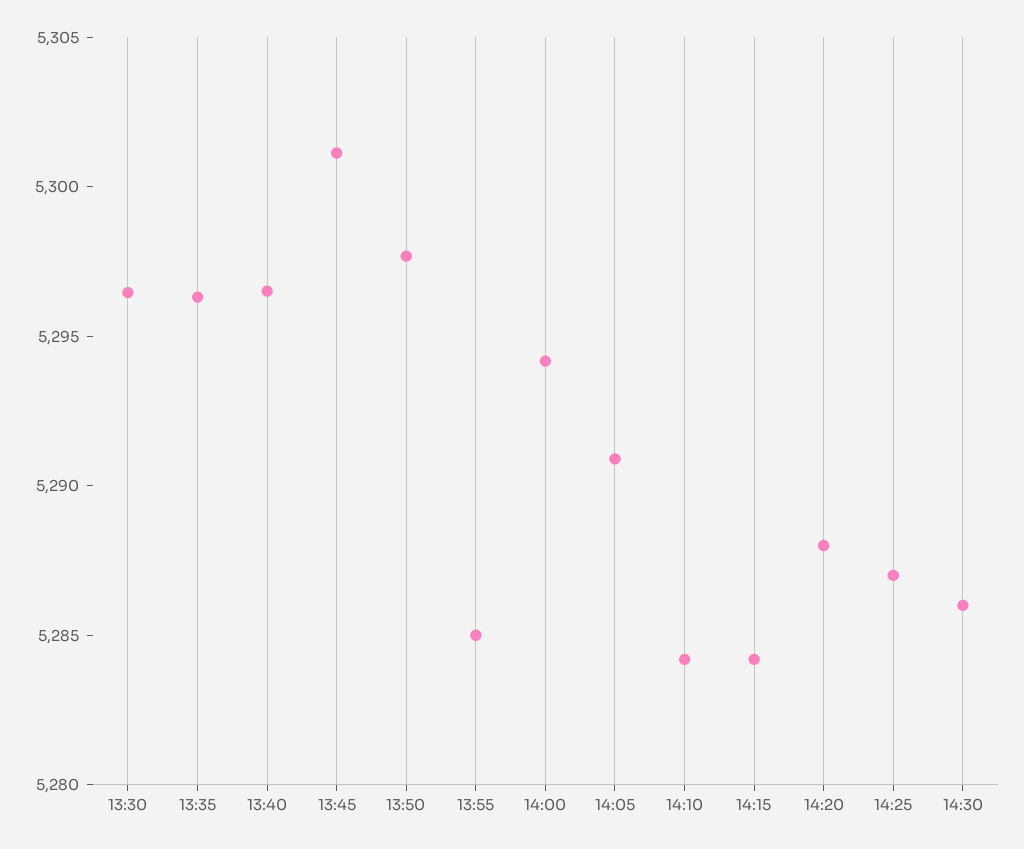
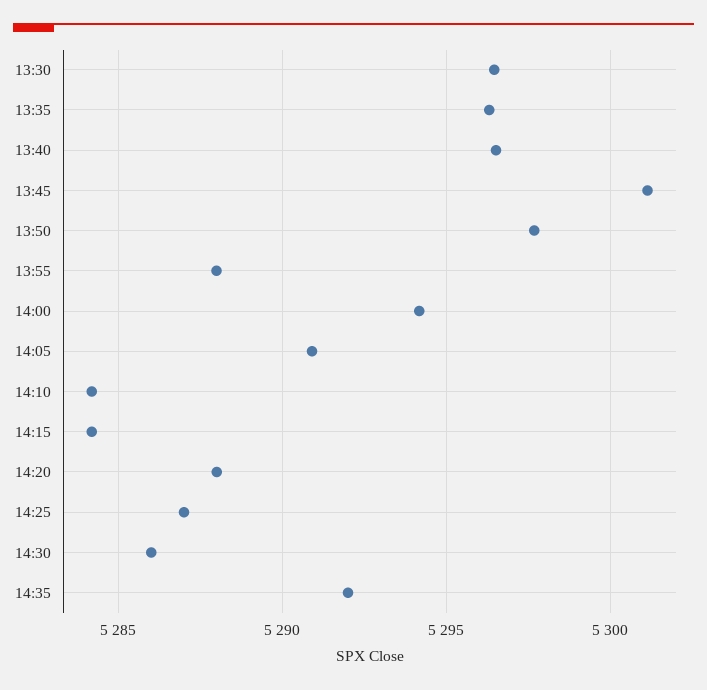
13:55: 5285 -> 5288
14:35: none -> 5292

